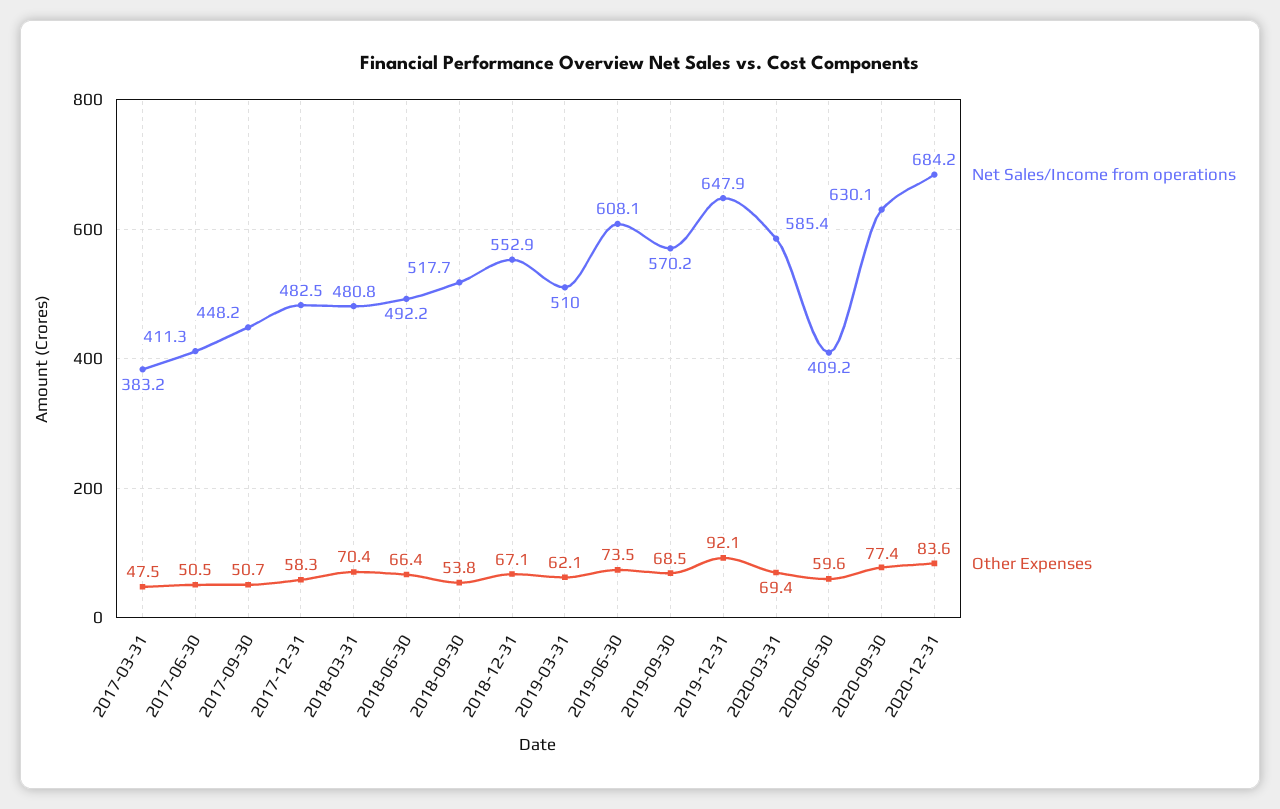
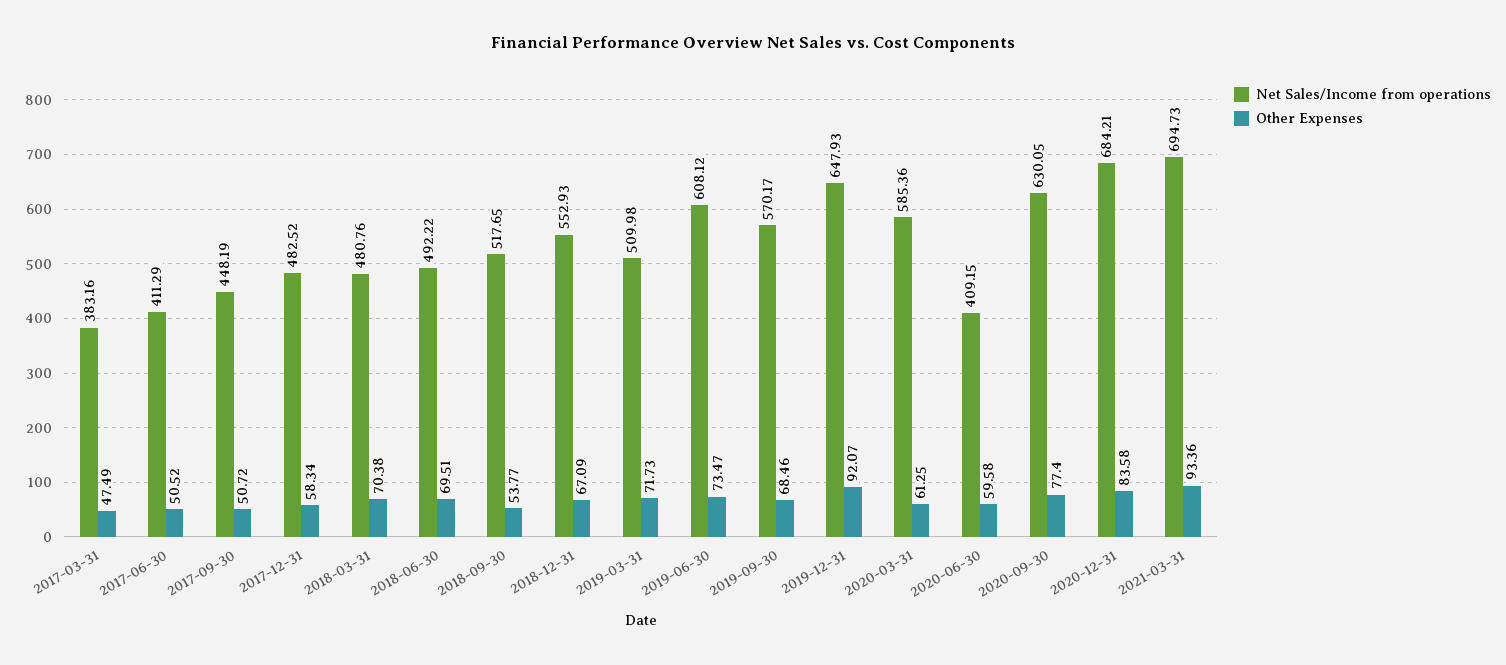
Other Expenses, 2018-06-30: 66.4 -> 69.51
Other Expenses, 2019-03-31: 62.1 -> 71.73
Other Expenses, 2020-03-31: 69.4 -> 61.25
Net Sales/Income from operations, 2021-03-31: none -> 694.73
Other Expenses, 2021-03-31: none -> 93.36

